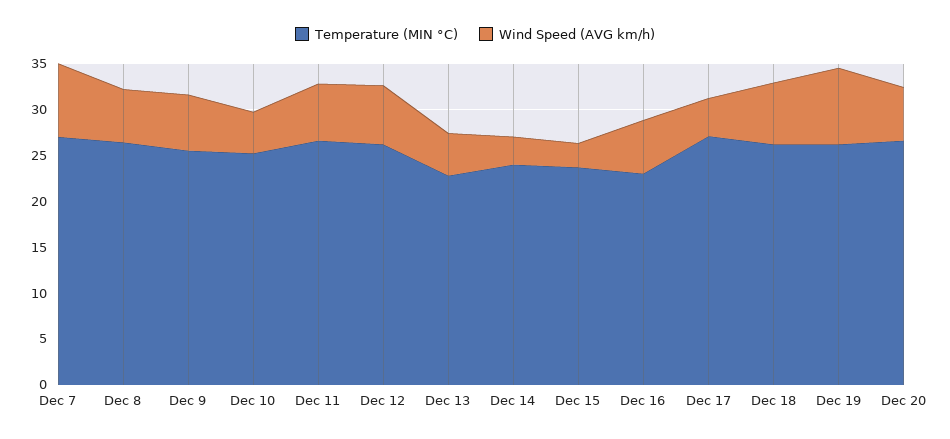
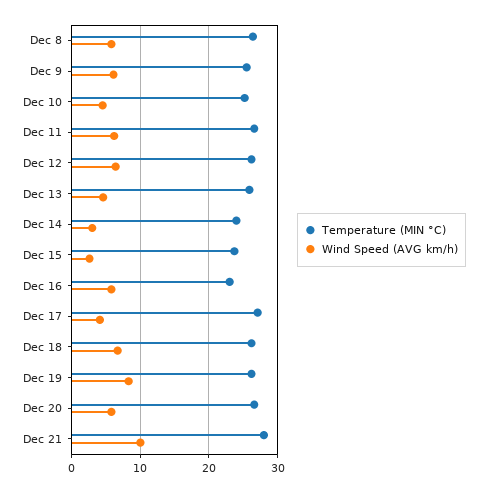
Temperature (MIN °C), Dec 7: 27 -> none
Wind Speed (AVG km/h), Dec 7: 8 -> none
Temperature (MIN °C), Dec 13: 23 -> 26
Temperature (MIN °C), Dec 21: none -> 28
Wind Speed (AVG km/h), Dec 21: none -> 10

